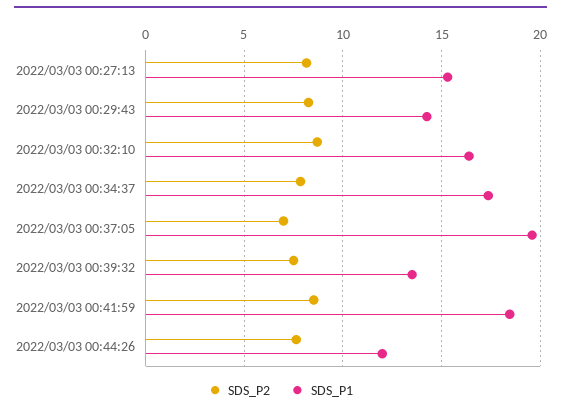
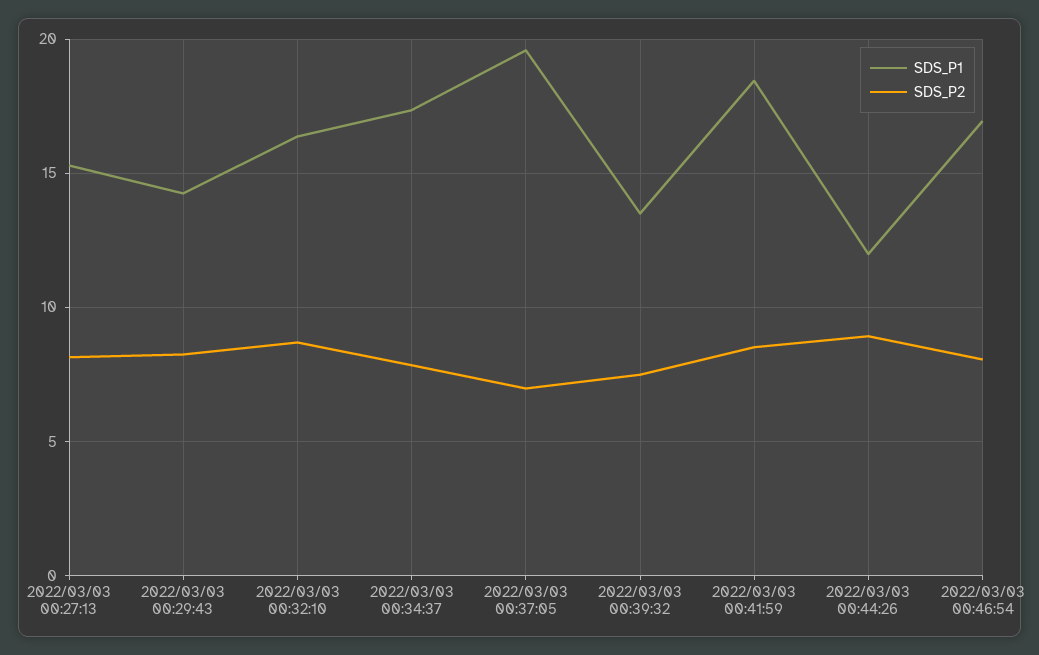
SDS_P2, 2022/03/03 00:44:26: 7.5 -> 9
SDS_P1, 2022/03/03 00:46:54: none -> 17
SDS_P2, 2022/03/03 00:46:54: none -> 8

